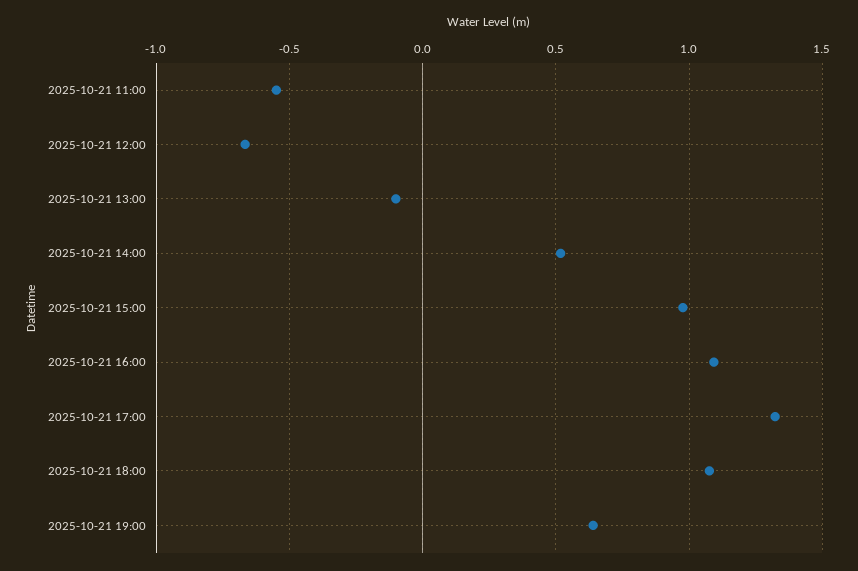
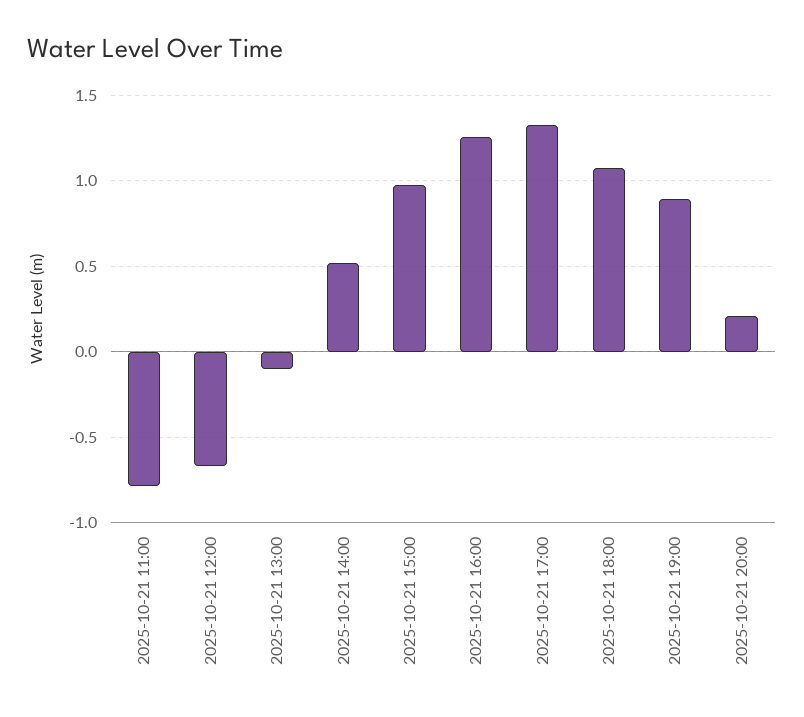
2025-10-21 11:00: -0.55 -> -0.8
2025-10-21 16:00: 1.1 -> 1.25
2025-10-21 19:00: 0.65 -> 0.9
2025-10-21 20:00: none -> 0.2

